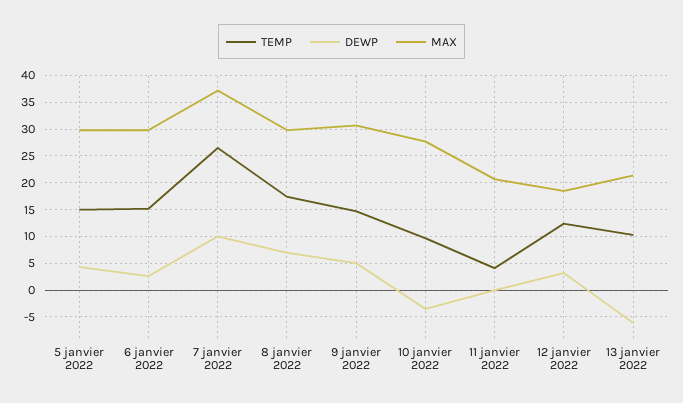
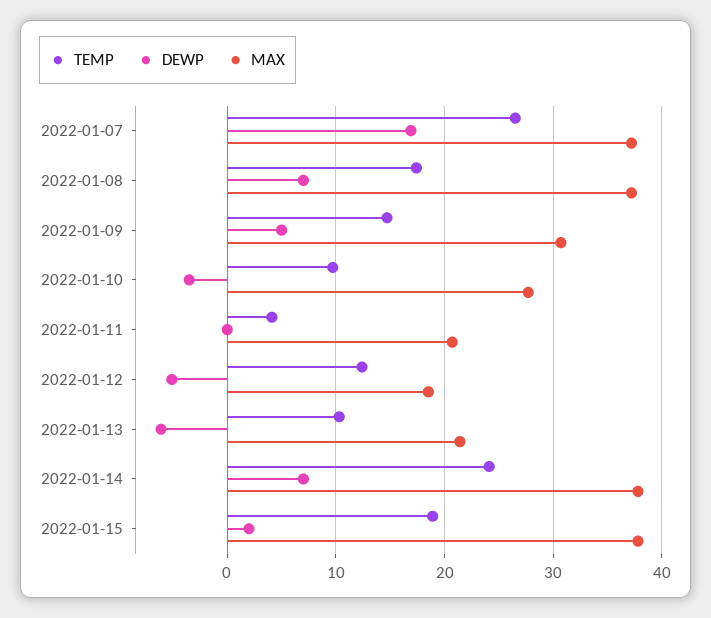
TEMP, 5 janvier 2022: 15 -> none
DEWP, 5 janvier 2022: 5 -> none
MAX, 5 janvier 2022: 30 -> none
TEMP, 6 janvier 2022: 15 -> none
DEWP, 6 janvier 2022: 2.5 -> none
MAX, 6 janvier 2022: 30 -> none
DEWP, 7 janvier 2022: 10 -> 17
MAX, 8 janvier 2022: 30 -> 37
DEWP, 12 janvier 2022: 2.5 -> -5
TEMP, 2022-01-14: none -> 24
DEWP, 2022-01-14: none -> 7
MAX, 2022-01-14: none -> 38
TEMP, 2022-01-15: none -> 19
DEWP, 2022-01-15: none -> 2
MAX, 2022-01-15: none -> 38

